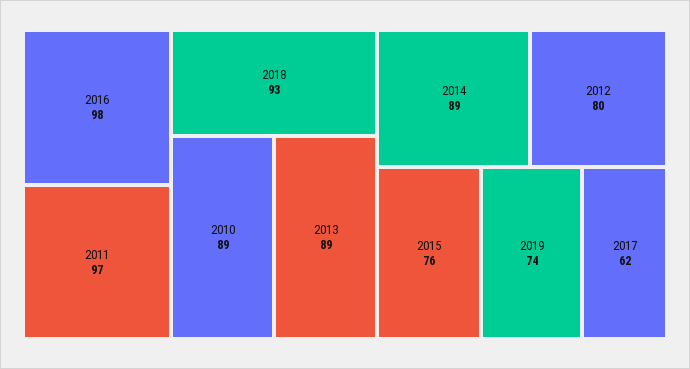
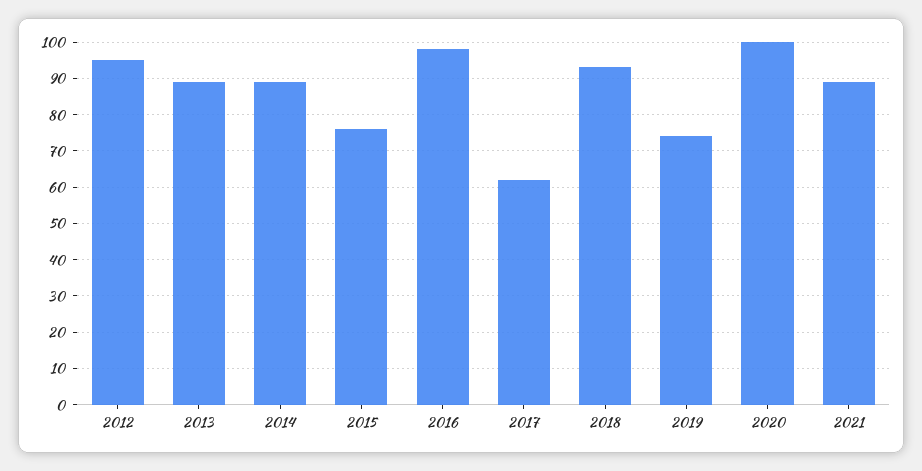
2011: 97 -> none
2010: 89 -> none
2012: 80 -> 95
2020: none -> 100
2021: none -> 90

